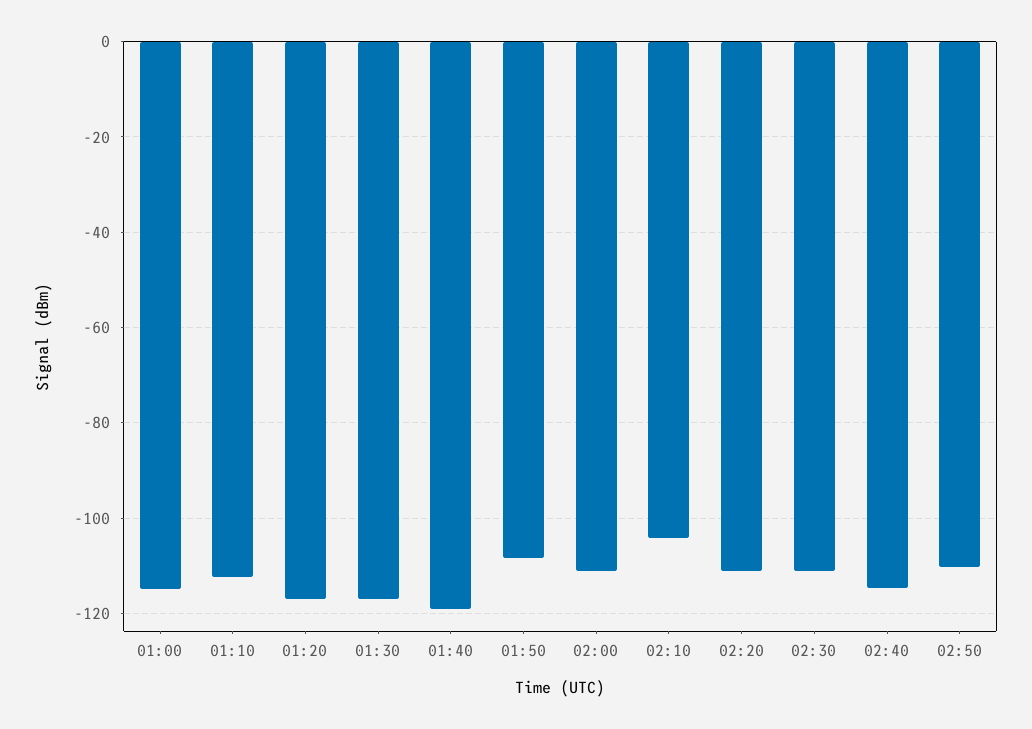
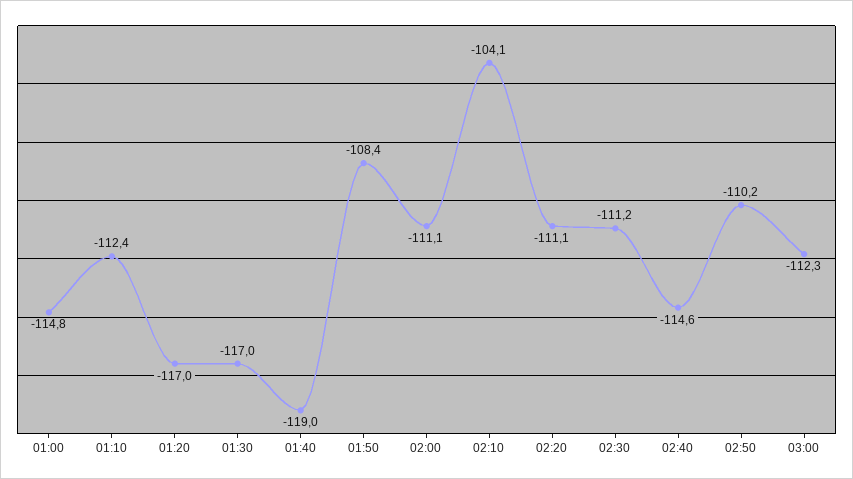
03:00: none -> -112.3

